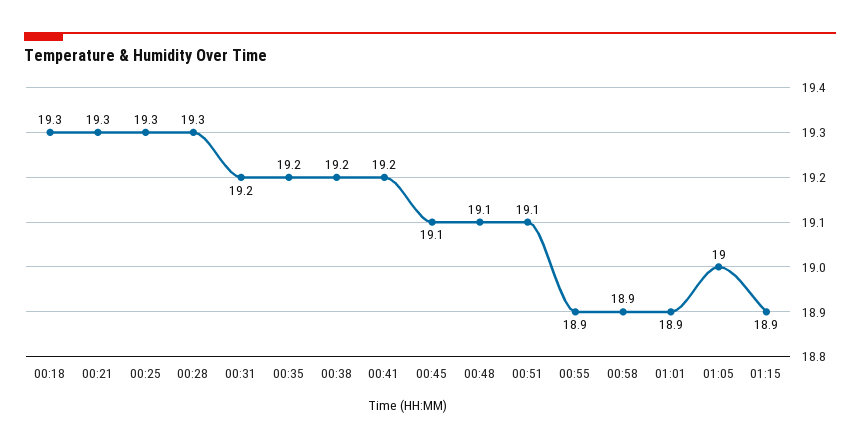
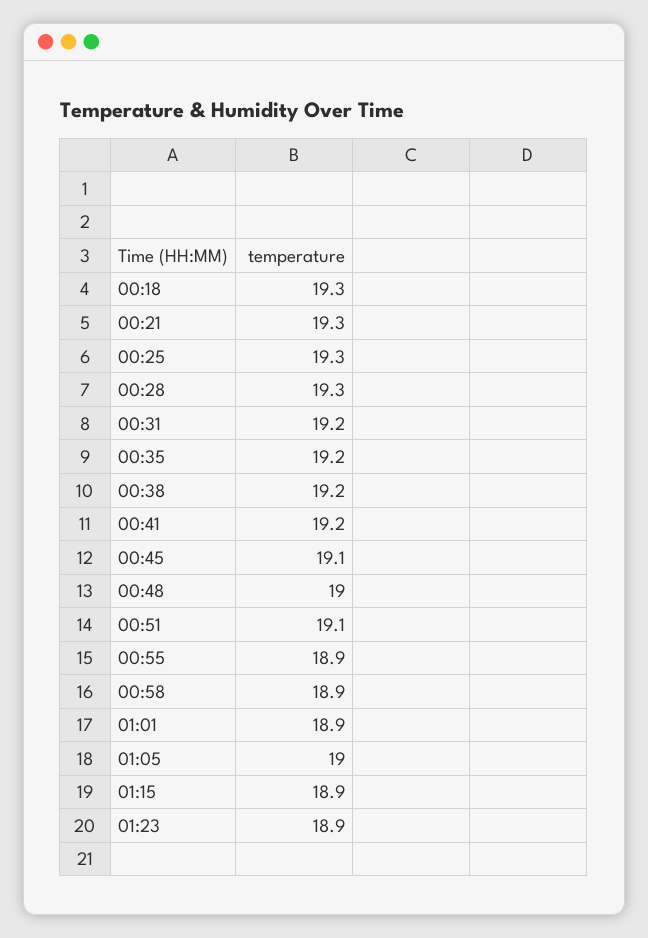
00:48: 19.1 -> 19
01:23: none -> 18.9

